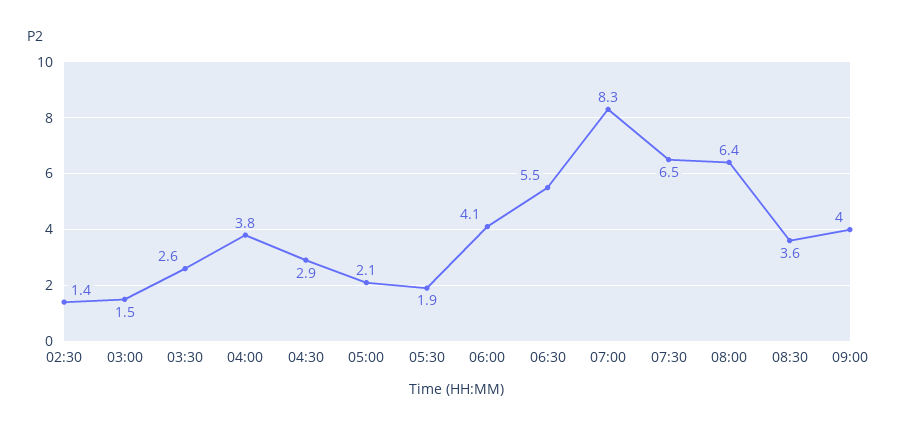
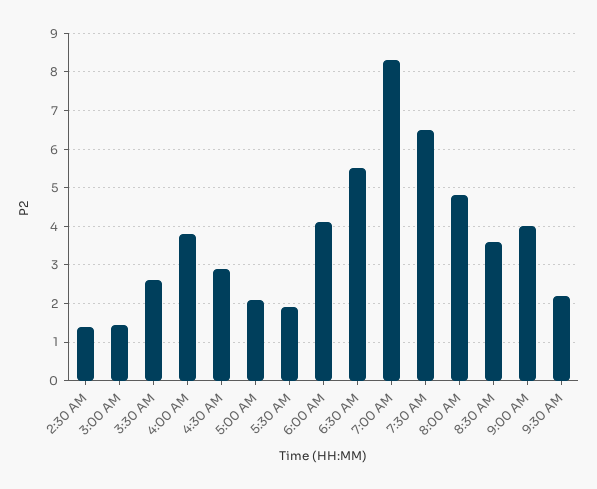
08:00: 6.4 -> 4.8
9:30 AM: none -> 2.2

